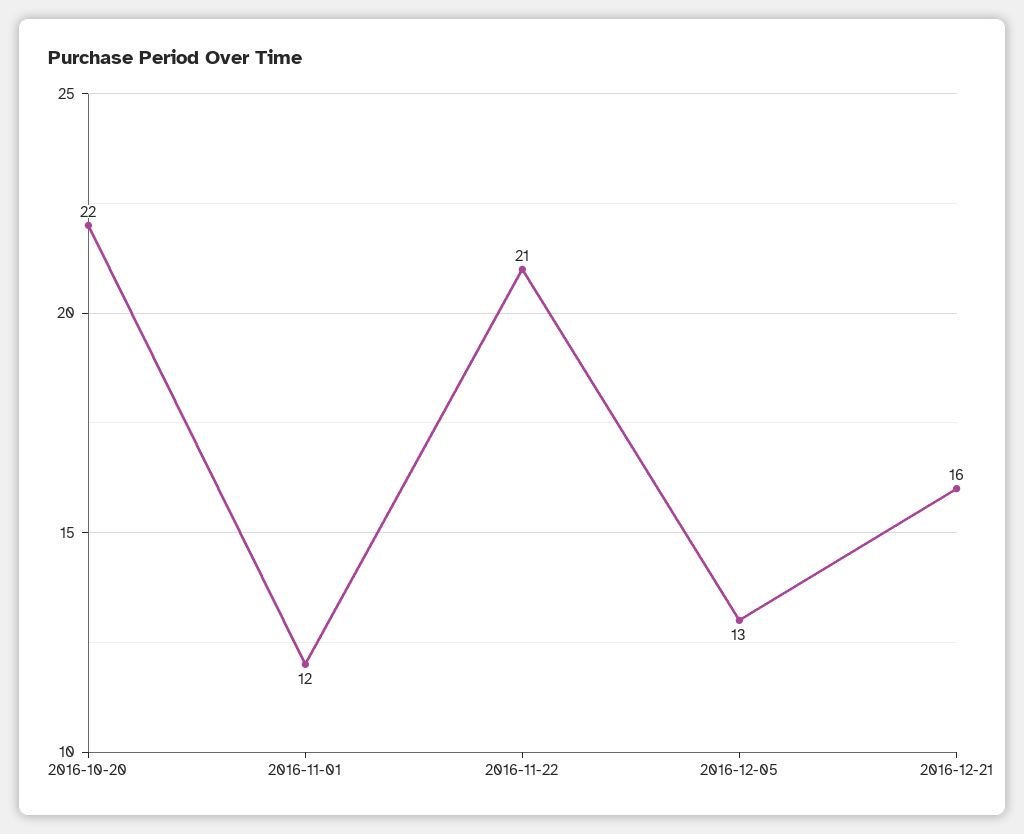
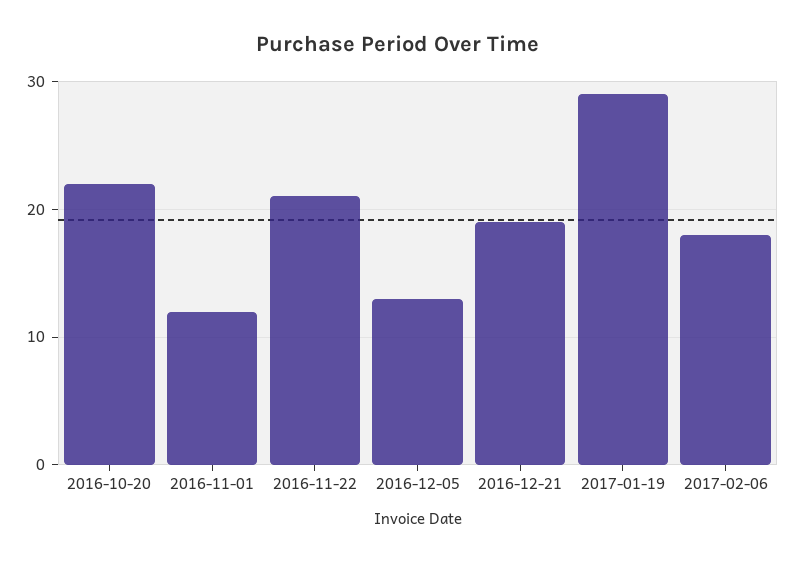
2016-12-21: 16 -> 19
2017-01-19: none -> 29
2017-02-06: none -> 18

